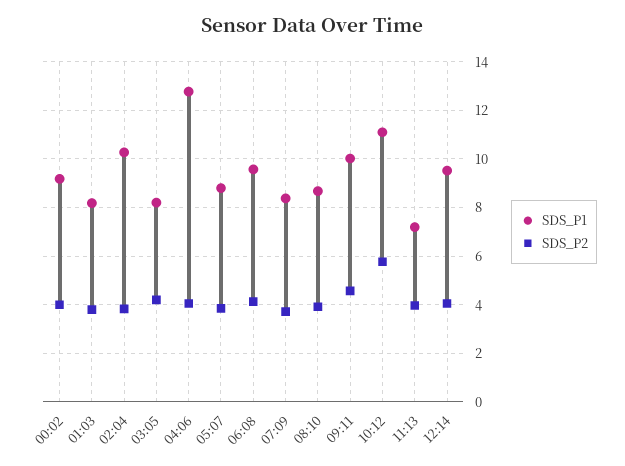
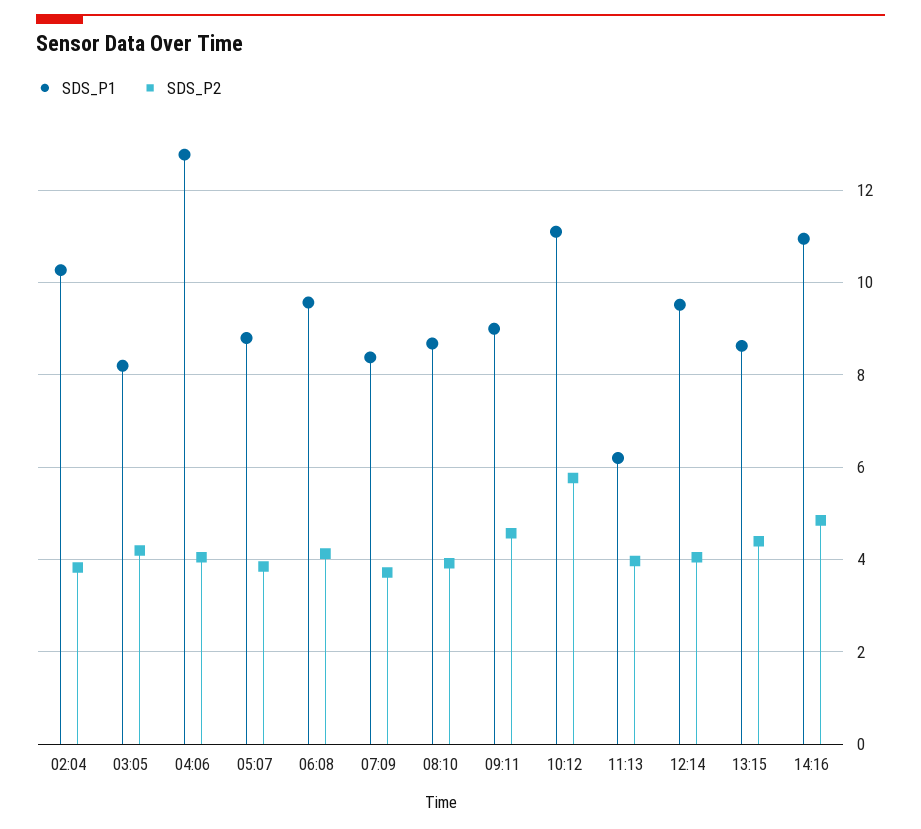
SDS_P1, 00:02: 9.25 -> none
SDS_P2, 00:02: 4 -> none
SDS_P1, 01:03: 8.25 -> none
SDS_P2, 01:03: 3.75 -> none
SDS_P1, 09:11: 10 -> 9
SDS_P1, 11:13: 7.25 -> 6.2
SDS_P1, 13:15: none -> 8.6
SDS_P2, 13:15: none -> 4.4
SDS_P1, 14:16: none -> 11
SDS_P2, 14:16: none -> 4.8

